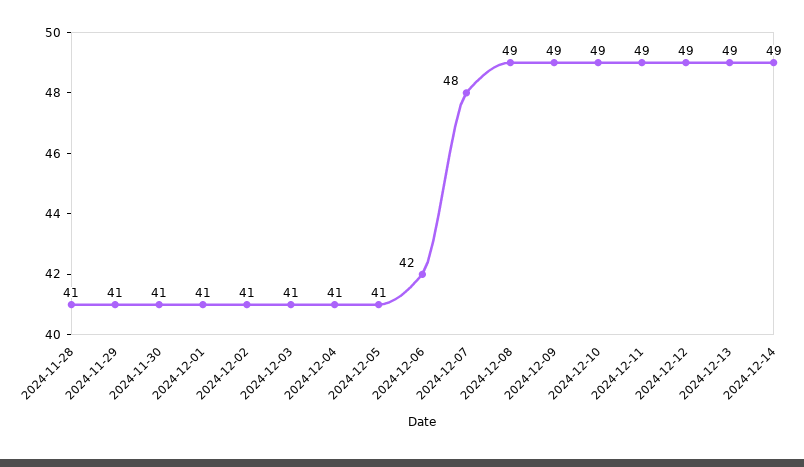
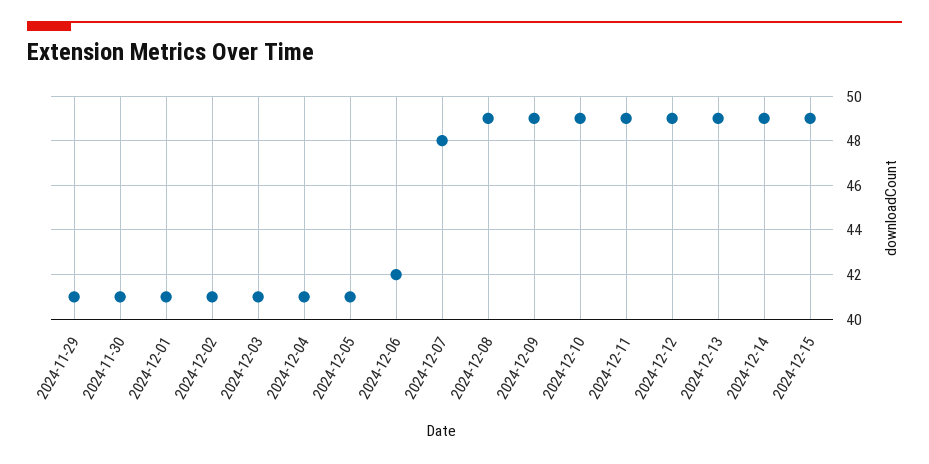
2024-11-28: 41 -> none
2024-12-15: none -> 49

